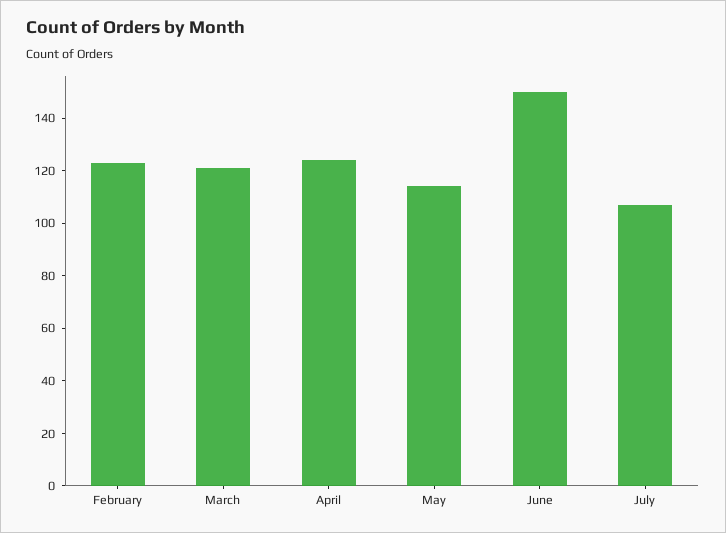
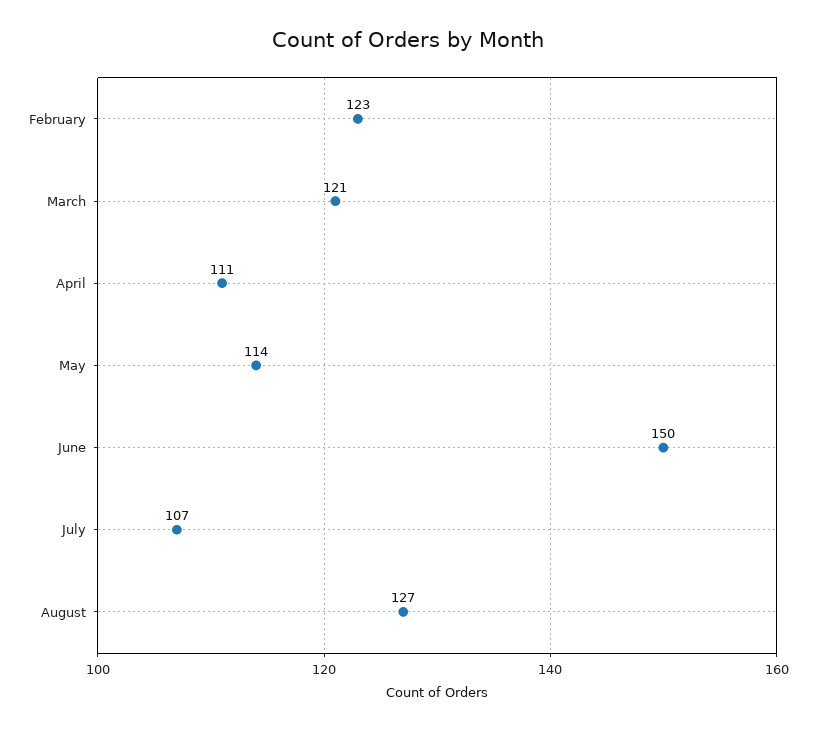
April: 125 -> 111
August: none -> 127

